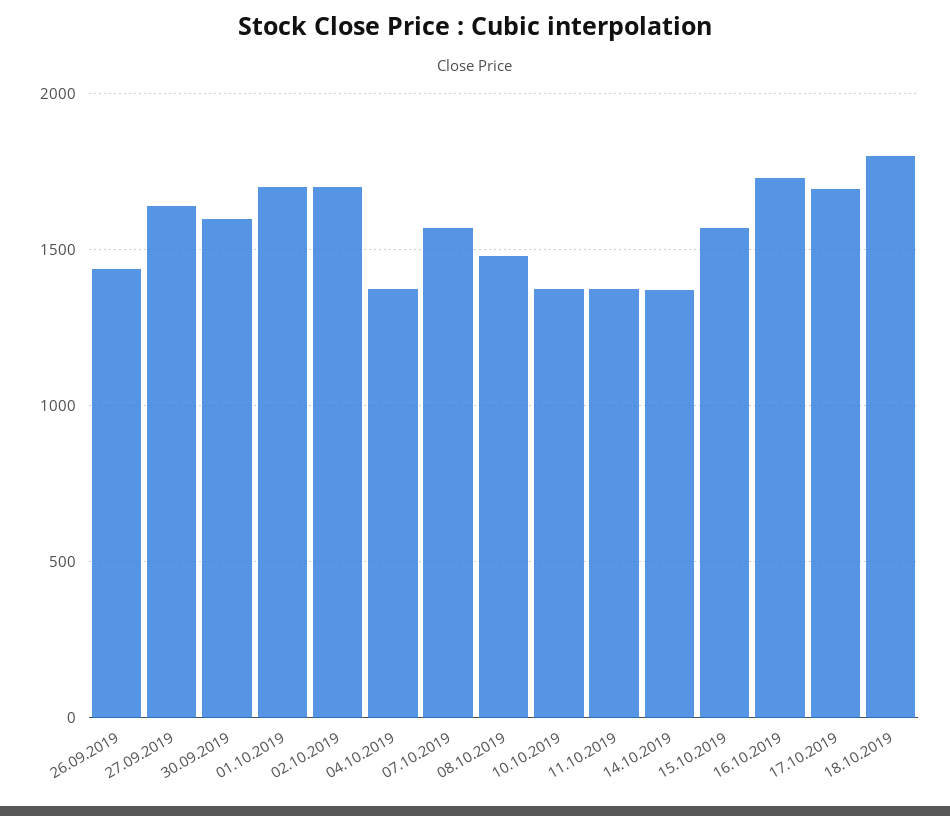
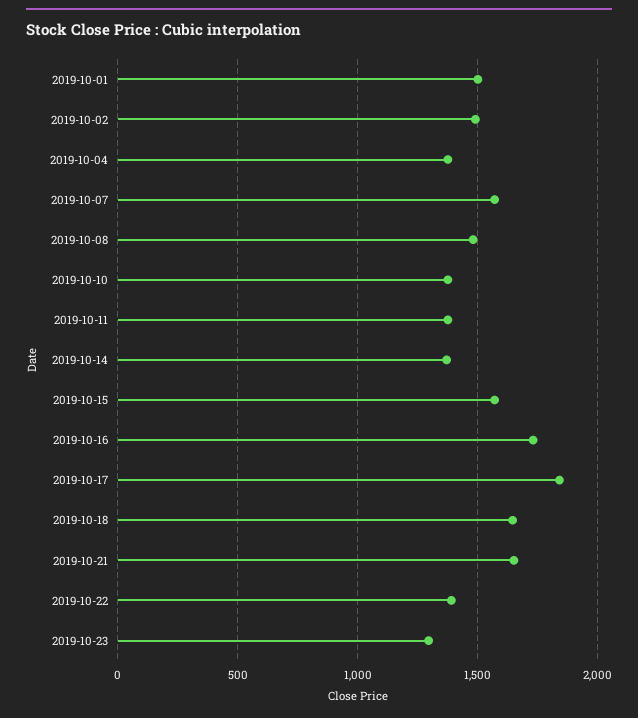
26.09.2019: 1450 -> none
27.09.2019: 1650 -> none
30.09.2019: 1600 -> none
01.10.2019: 1700 -> 1500
02.10.2019: 1700 -> 1500
17.10.2019: 1700 -> 1850
18.10.2019: 1800 -> 1650
2019-10-21: none -> 1650
2019-10-22: none -> 1400
2019-10-23: none -> 1300

